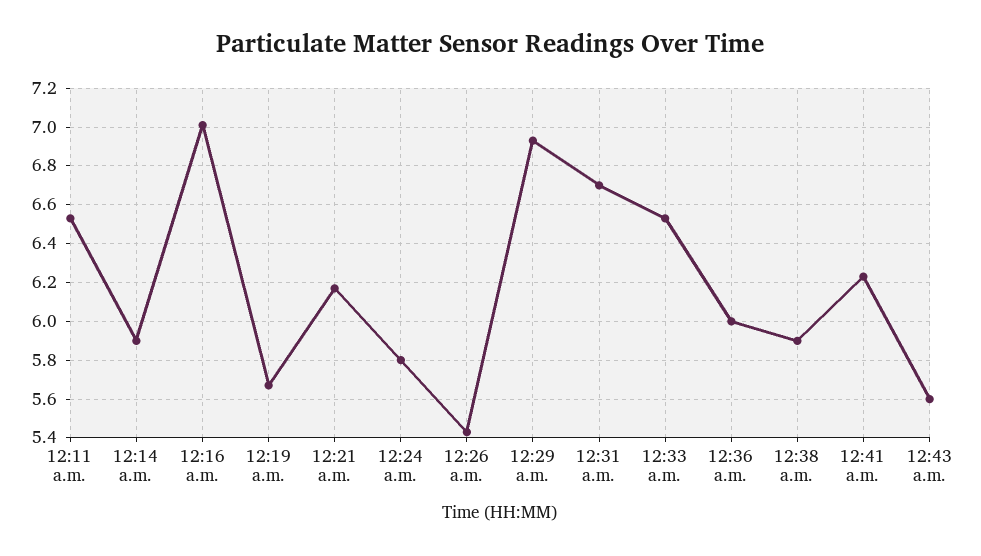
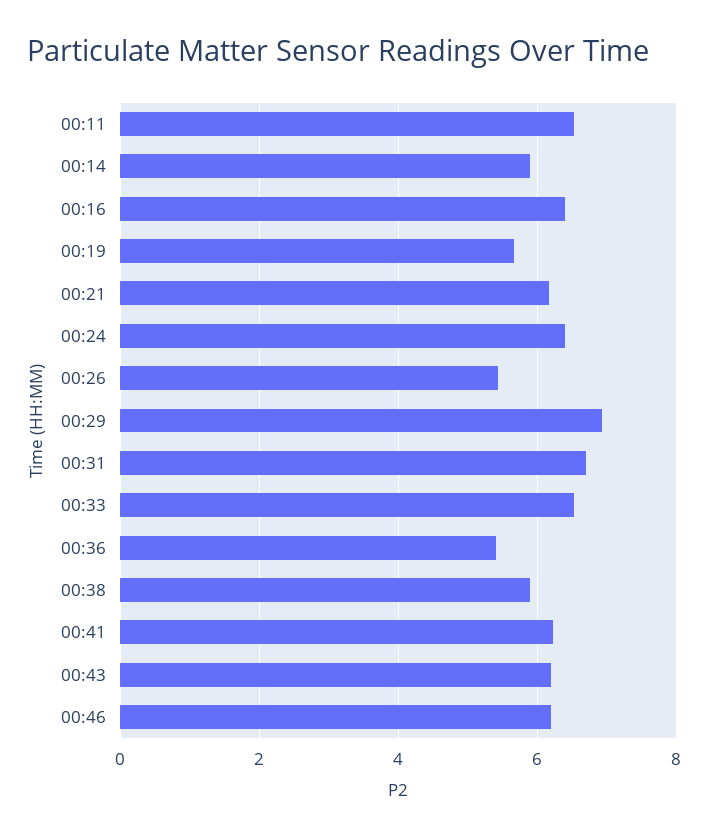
12:16 a.m.: 7 -> 6.4
12:24 a.m.: 5.8 -> 6.4
12:36 a.m.: 6 -> 5.4
12:43 a.m.: 5.6 -> 6.2
00:46: none -> 6.2

